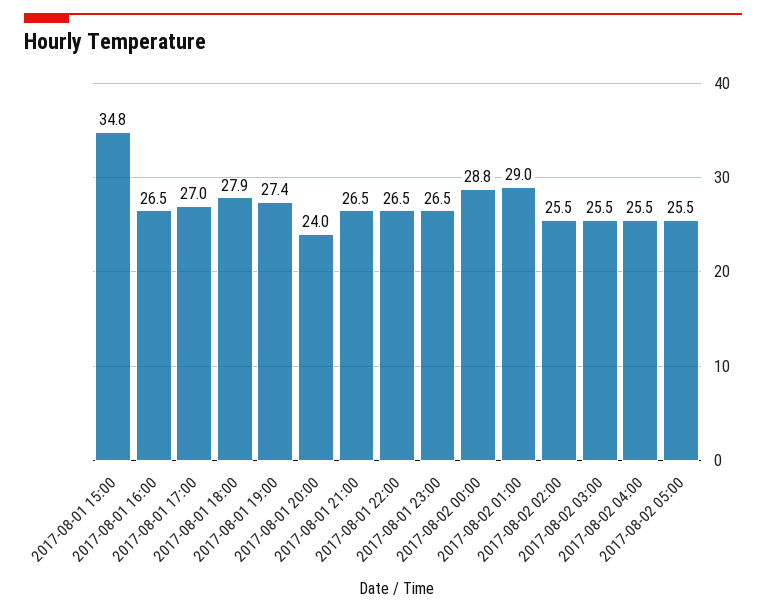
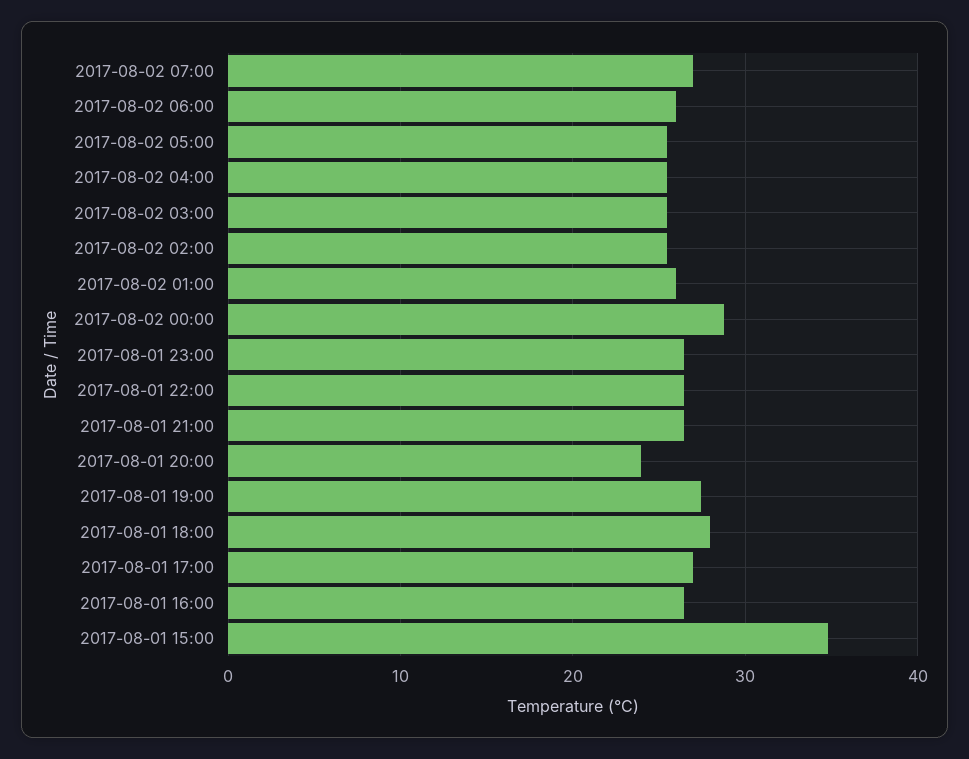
2017-08-02 01:00: 29 -> 26
2017-08-02 07:00: none -> 27
2017-08-02 06:00: none -> 26

